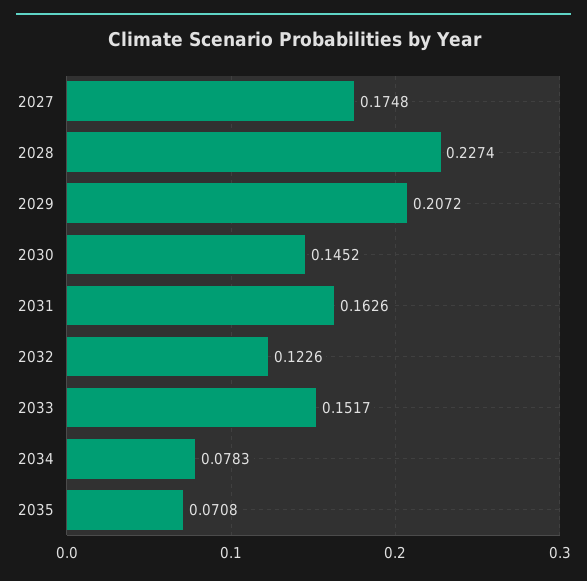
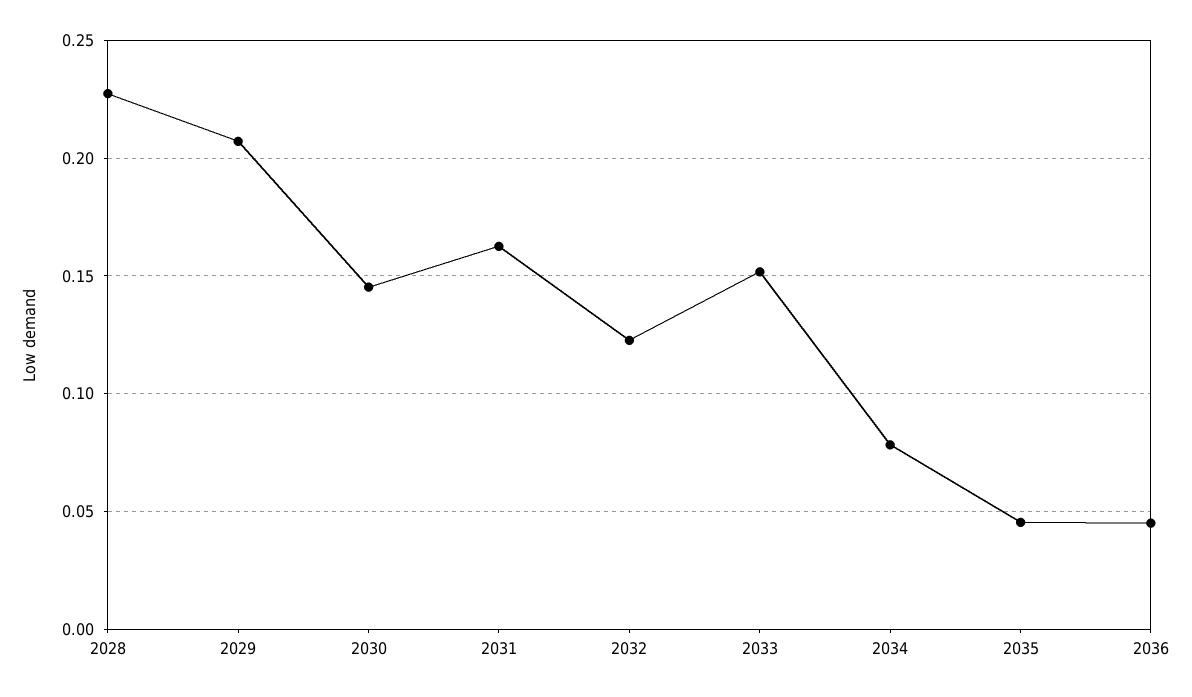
2027: 0.1748 -> none
2035: 0.0708 -> 0.045
2036: none -> 0.045

